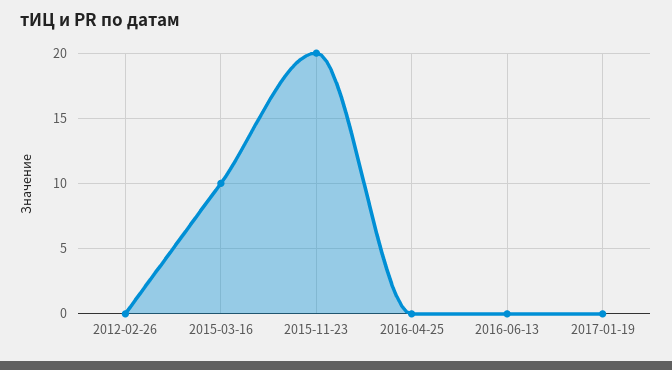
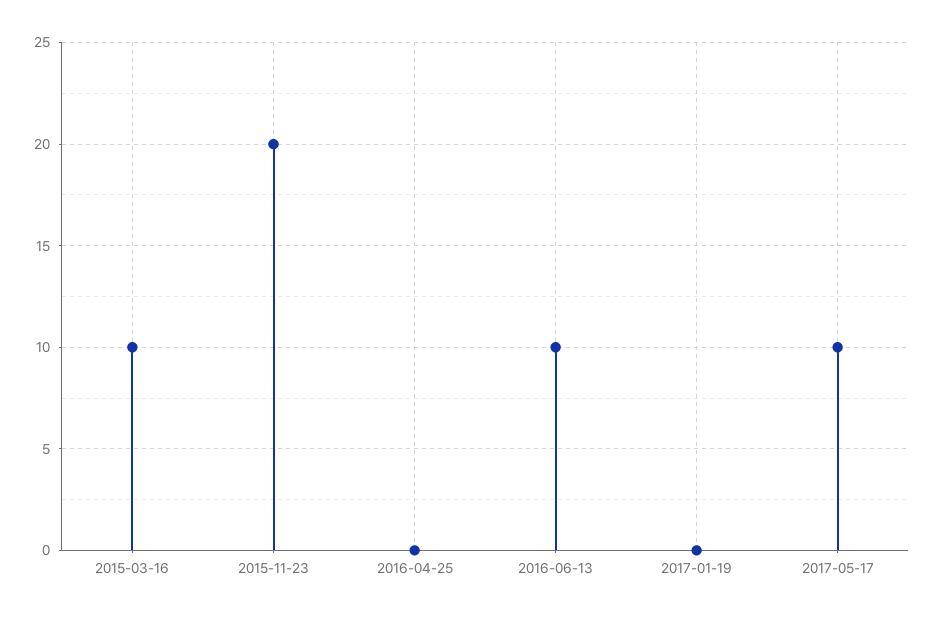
2012-02-26: 0 -> none
2016-06-13: 0 -> 10
2017-05-17: none -> 10

